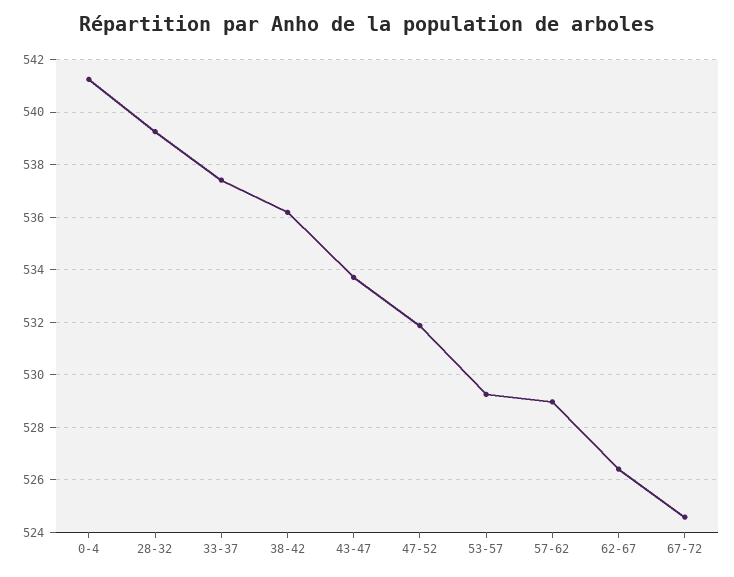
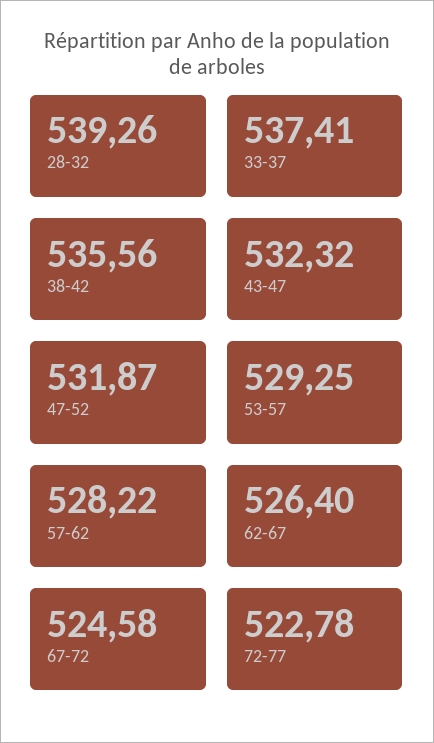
0-4: 541.25 -> none
38-42: 536.25 -> 535.56
43-47: 533.75 -> 532.32
57-62: 529 -> 528.22
72-77: none -> 522.78

